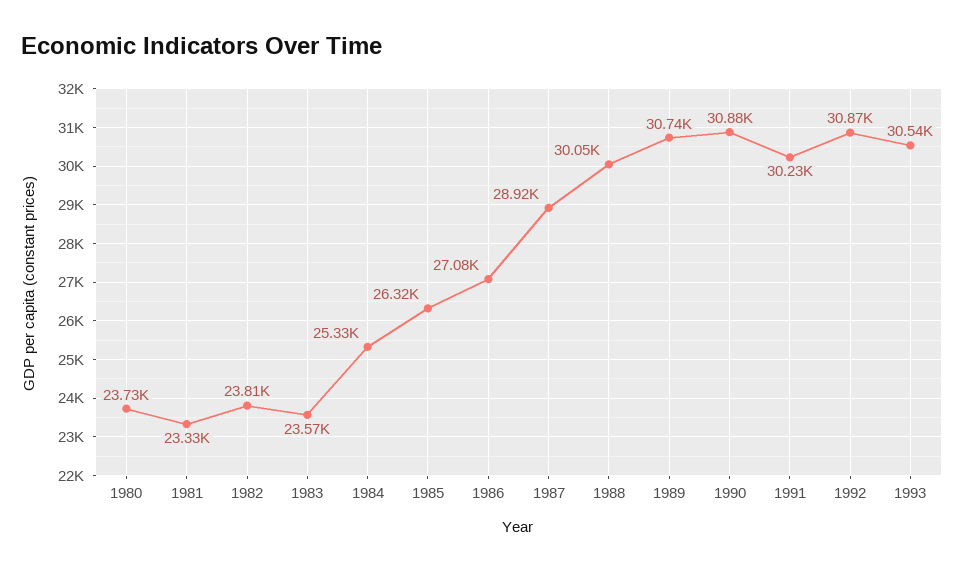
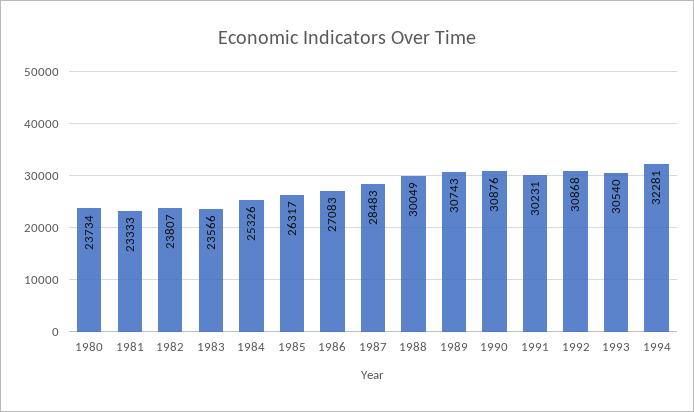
1987: 28920 -> 28483
1994: none -> 32281

